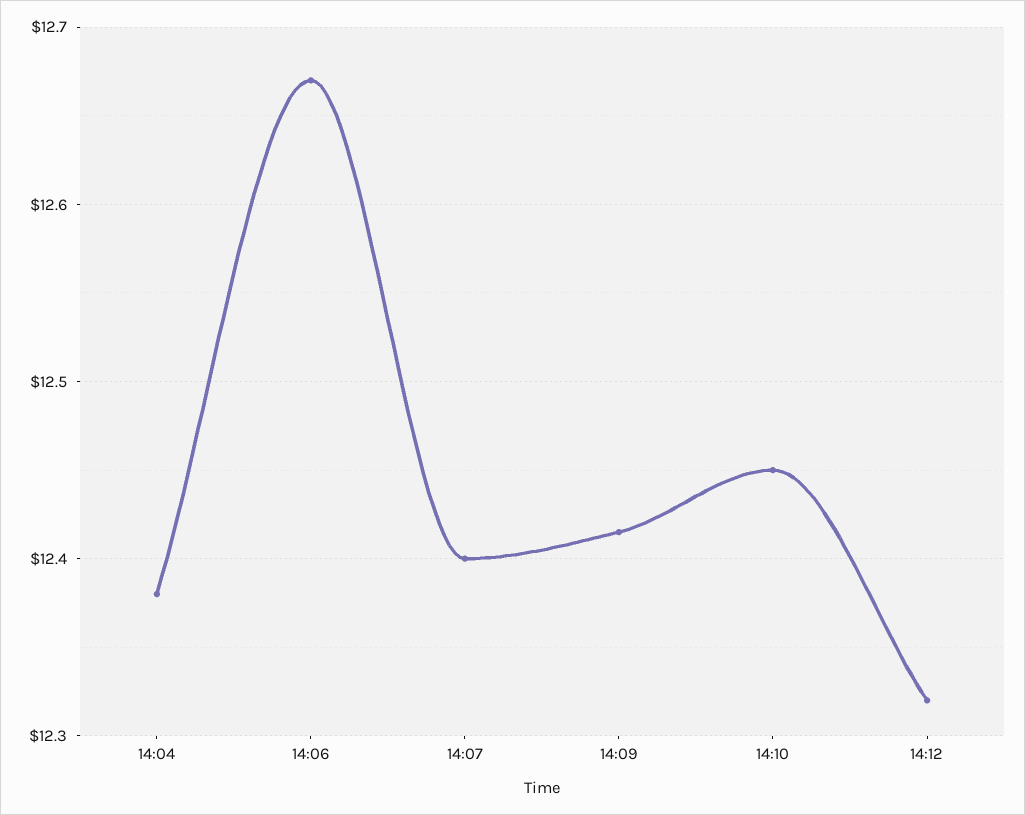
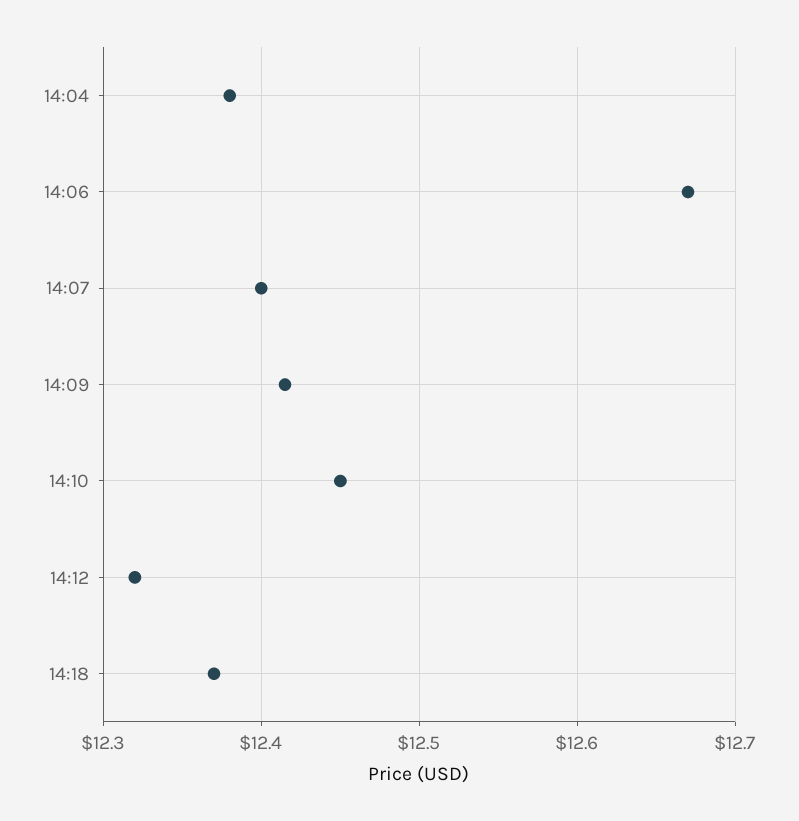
14:18: none -> 12.37

